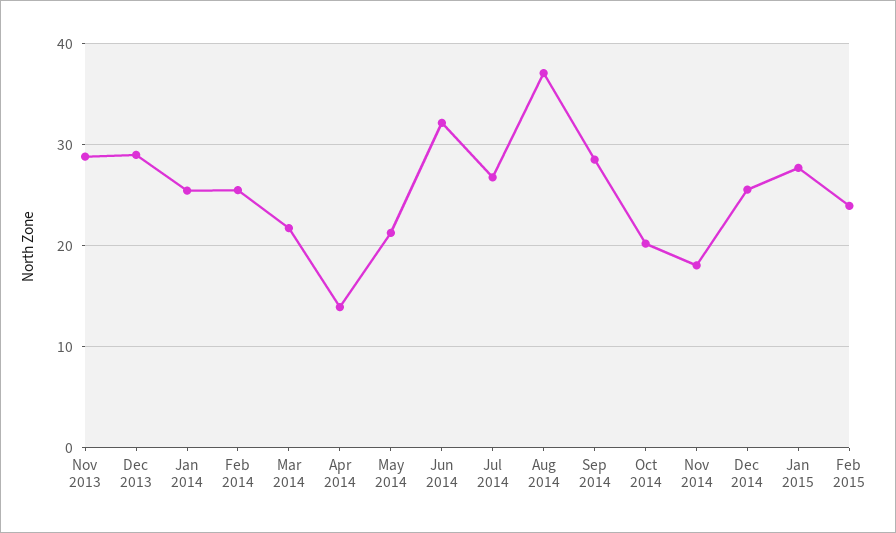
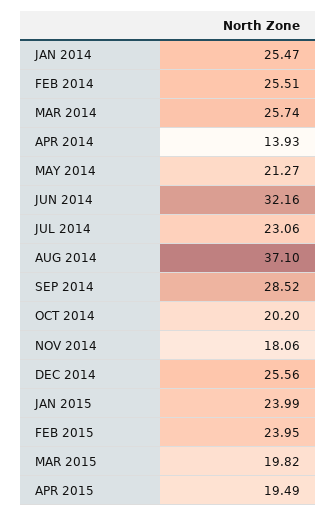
Nov 2013: 29 -> none
Dec 2013: 29 -> none
Mar 2014: 22 -> 25.74
Jul 2014: 27 -> 23.06
Jan 2015: 28 -> 23.99
MAR 2015: none -> 19.82
APR 2015: none -> 19.49

